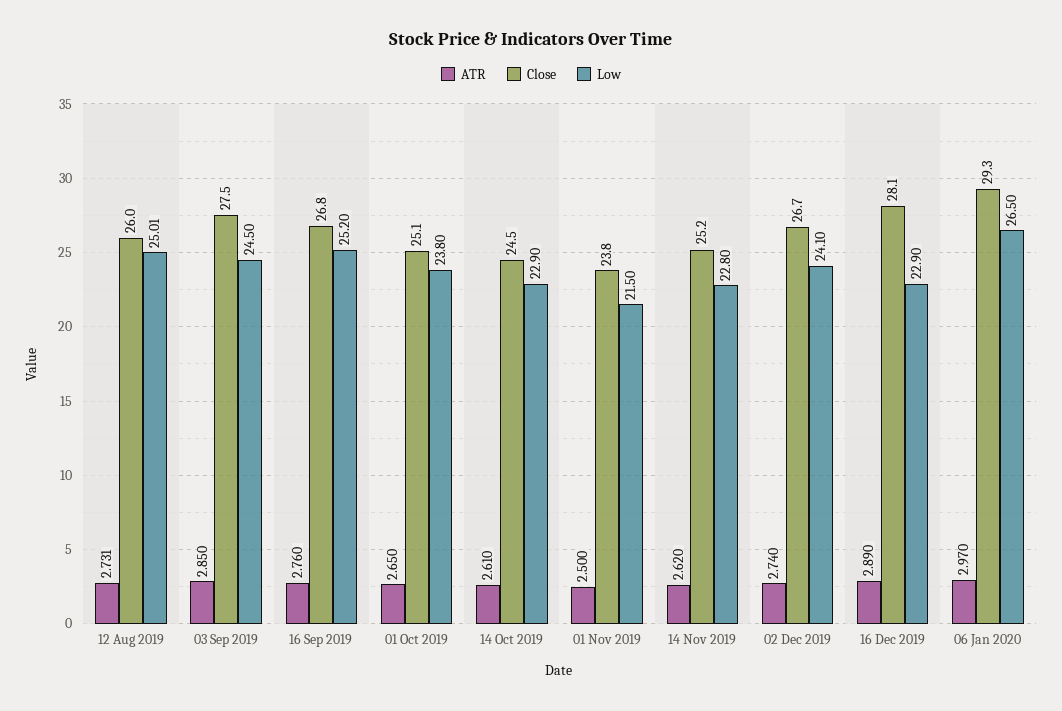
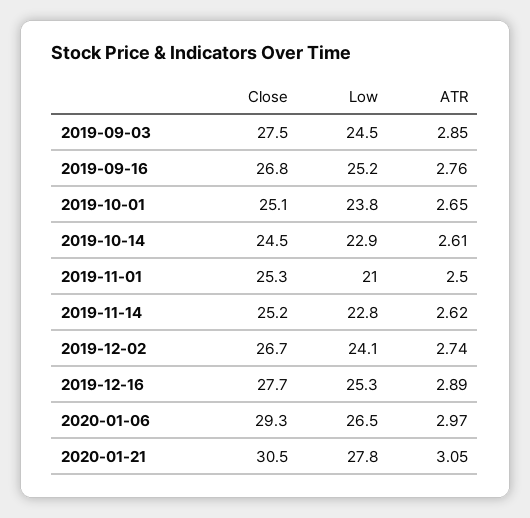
ATR, 12 Aug 2019: 2.731 -> none
Close, 12 Aug 2019: 26 -> none
Low, 12 Aug 2019: 25.01 -> none
Close, 01 Nov 2019: 23.8 -> 25.3
Low, 01 Nov 2019: 21.5 -> 21
Close, 16 Dec 2019: 28.1 -> 27.7
Low, 16 Dec 2019: 22.9 -> 25.3
Close, 2020-01-21: none -> 30.5
Low, 2020-01-21: none -> 27.8
ATR, 2020-01-21: none -> 3.05

